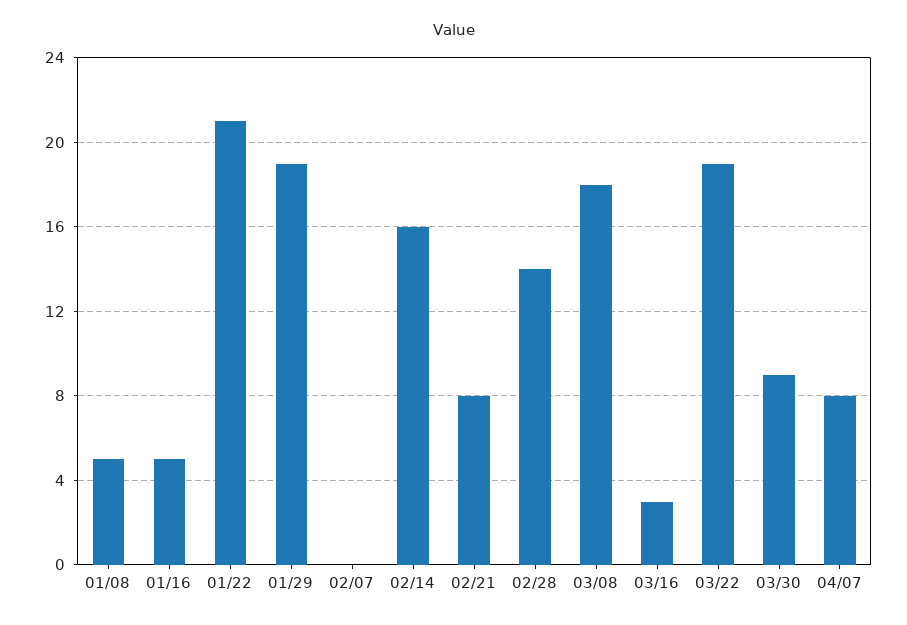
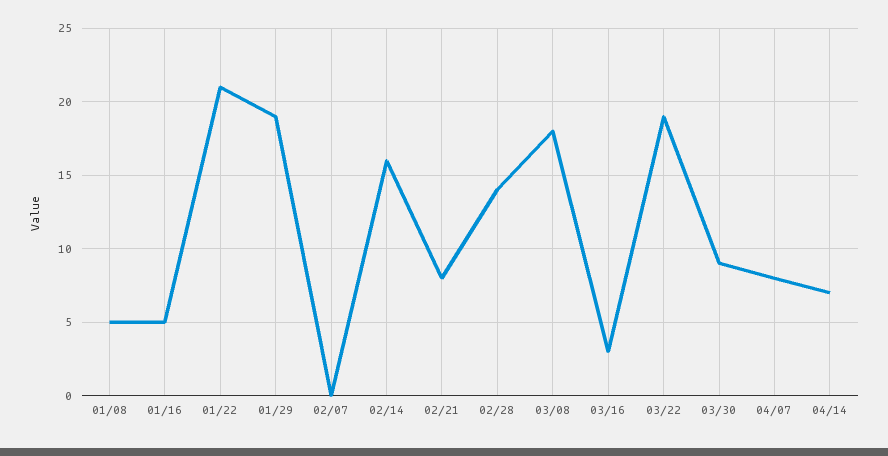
04/14: none -> 7

